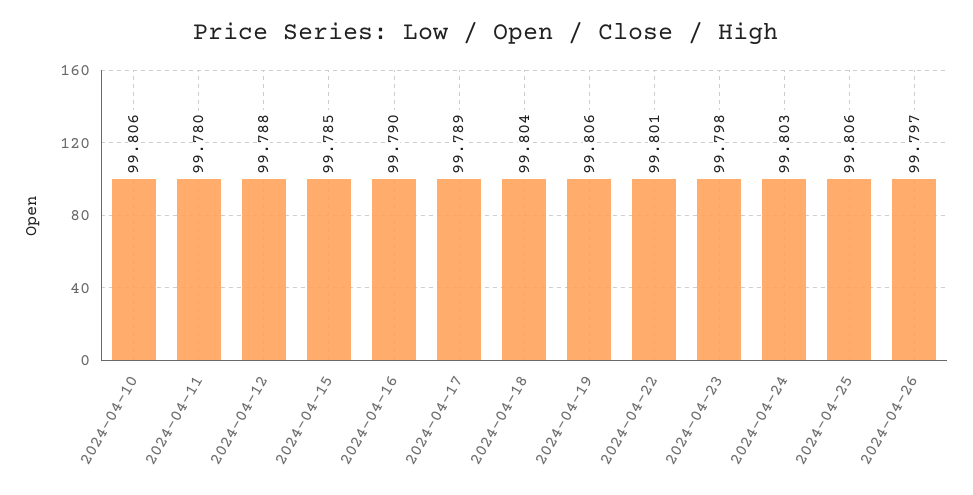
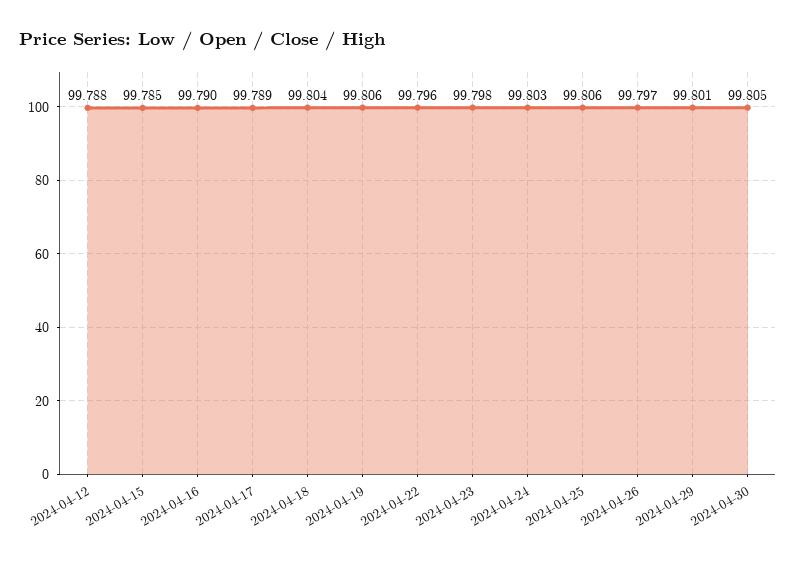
2024-04-10: 99.806 -> none
2024-04-11: 99.78 -> none
2024-04-22: 99.801 -> 99.796
2024-04-29: none -> 99.801
2024-04-30: none -> 99.805

